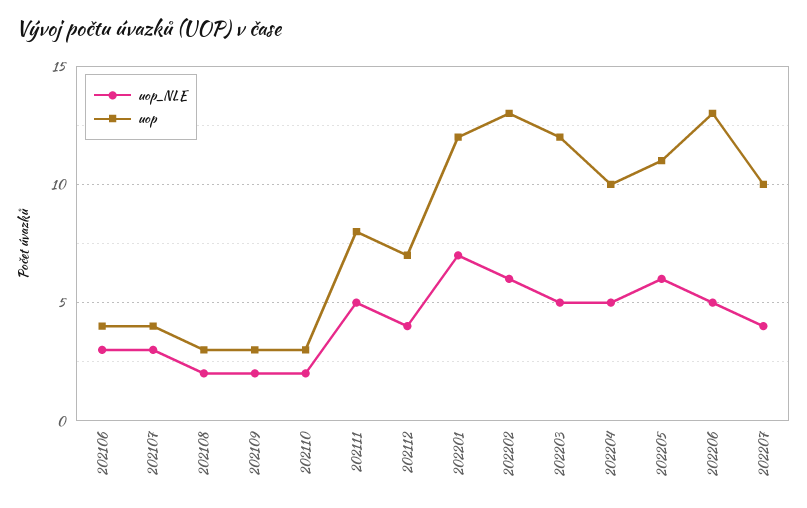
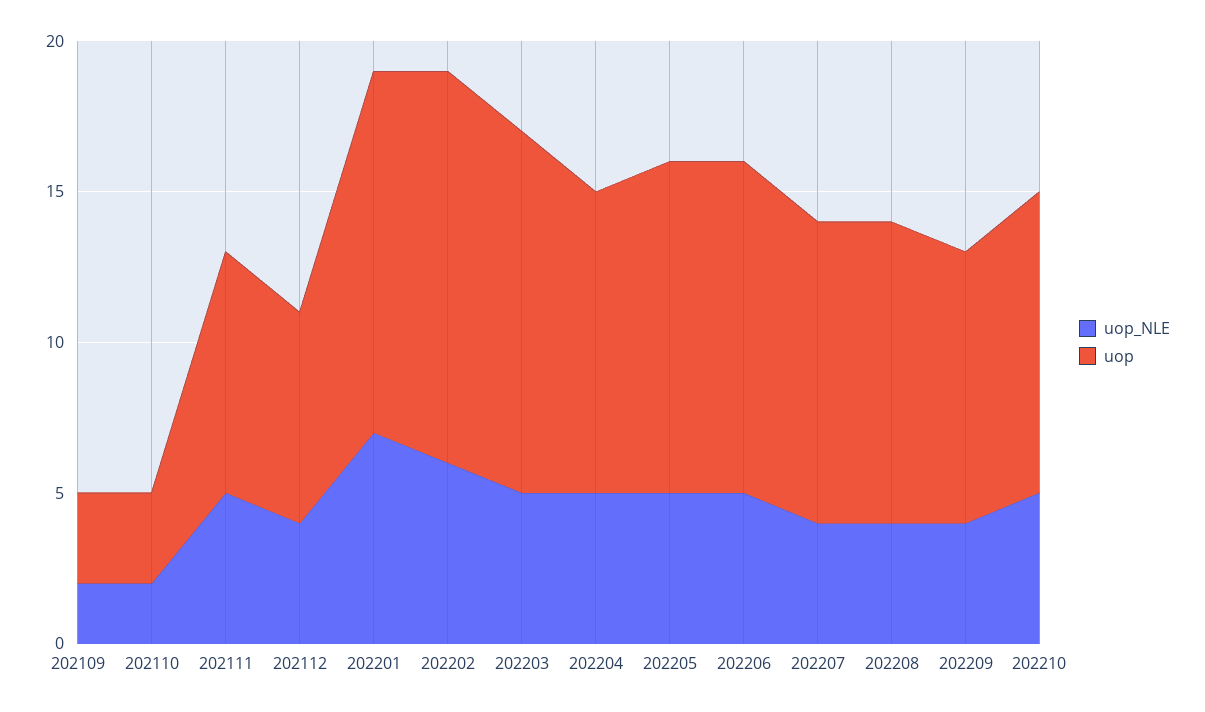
uop_NLE, 202106: 3 -> none
uop, 202106: 4 -> none
uop_NLE, 202107: 3 -> none
uop, 202107: 4 -> none
uop_NLE, 202108: 2 -> none
uop, 202108: 3 -> none
uop_NLE, 202205: 6 -> 5
uop, 202206: 13 -> 11
uop_NLE, 202208: none -> 4
uop, 202208: none -> 10
uop_NLE, 202209: none -> 4
uop, 202209: none -> 9
uop_NLE, 202210: none -> 5
uop, 202210: none -> 10

